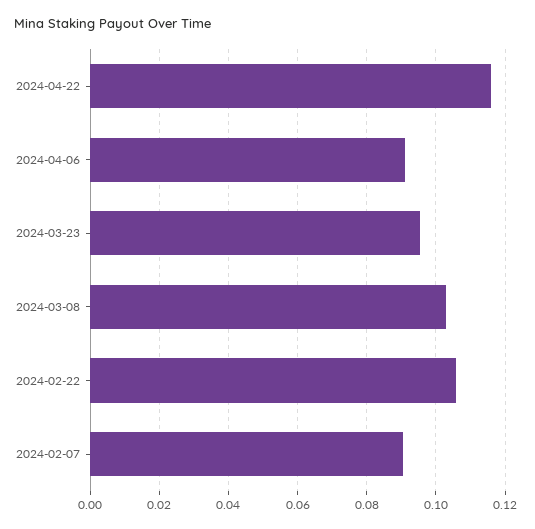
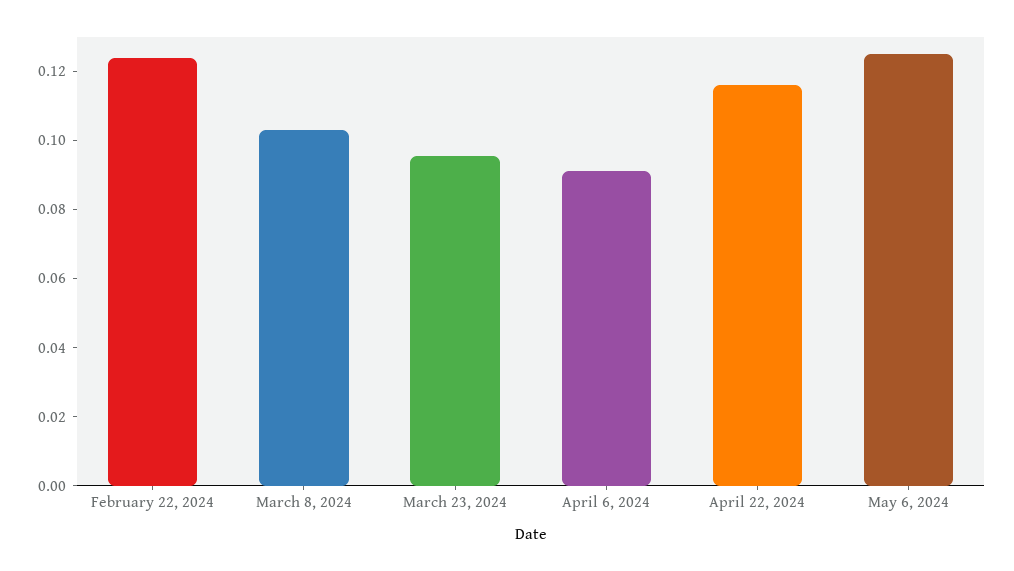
2024-02-22: 0.106 -> 0.125
2024-02-07: 0.09 -> none
May 6, 2024: none -> 0.125

